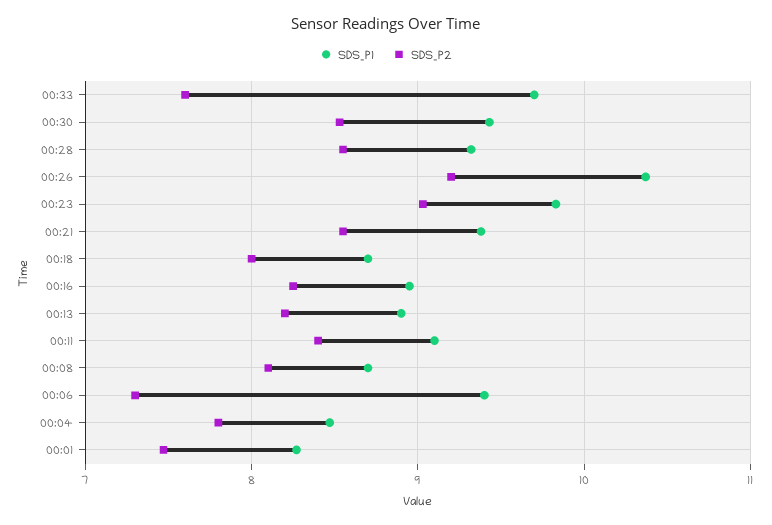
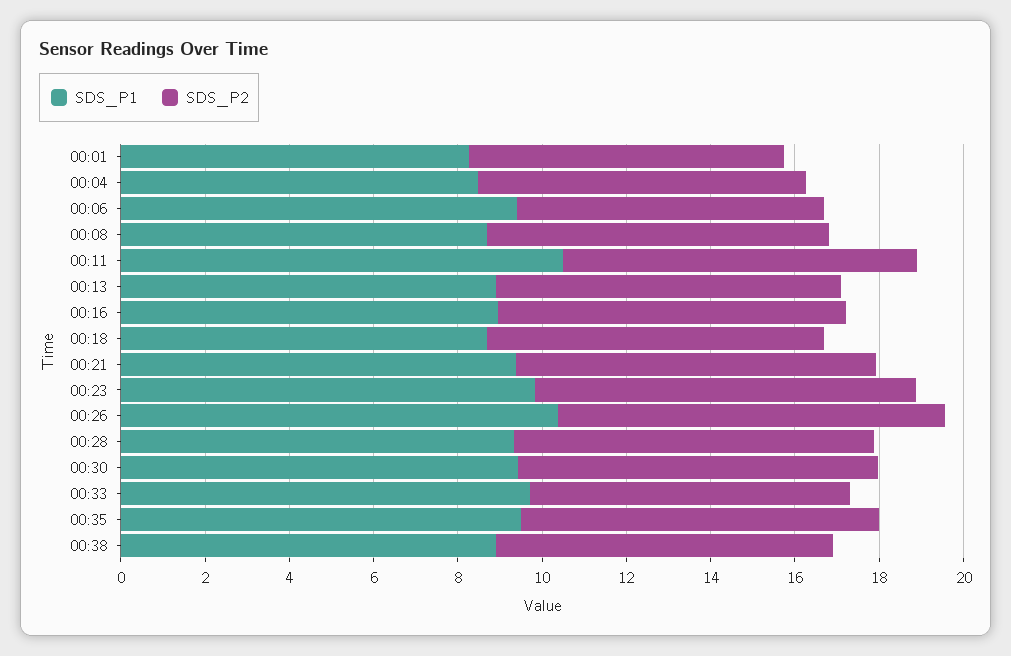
SDS_P1, 00:11: 9.1 -> 10.5
SDS_P1, 00:35: none -> 9.5
SDS_P2, 00:35: none -> 8.5
SDS_P1, 00:38: none -> 9
SDS_P2, 00:38: none -> 8

